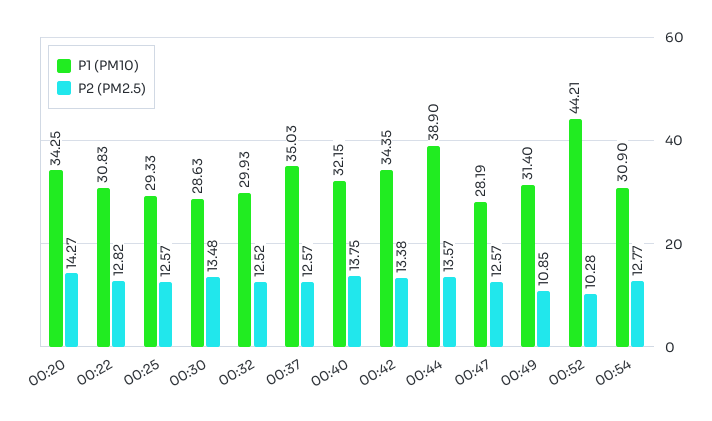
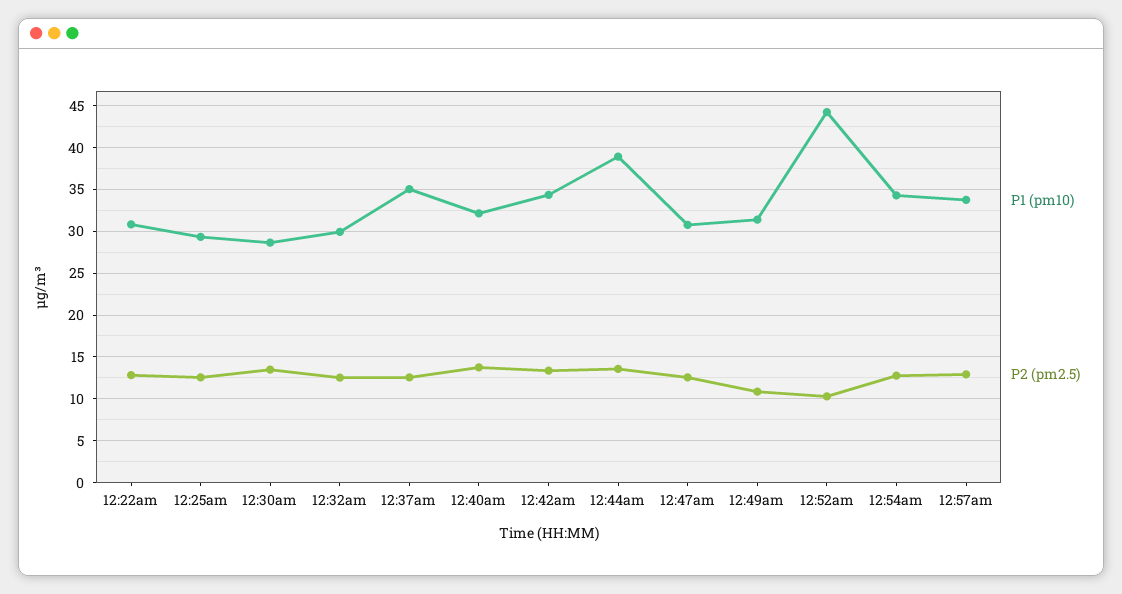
P1 (PM10), 00:20: 34.25 -> none
P2 (PM2.5), 00:20: 14.27 -> none
P1 (PM10), 00:47: 28.19 -> 31
P1 (PM10), 00:54: 30.9 -> 34
P1 (PM10), 12:57am: none -> 34
P2 (PM2.5), 12:57am: none -> 13

